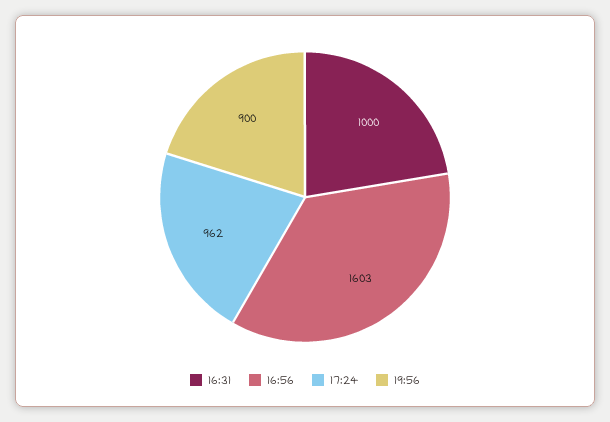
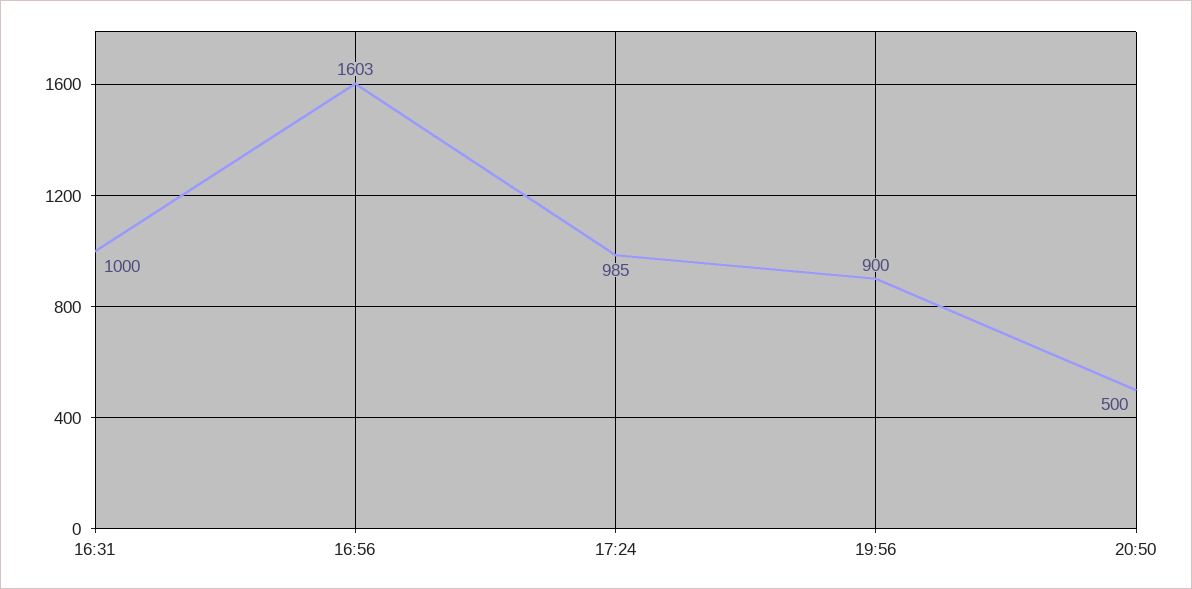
17:24: 962 -> 985
20:50: none -> 500

